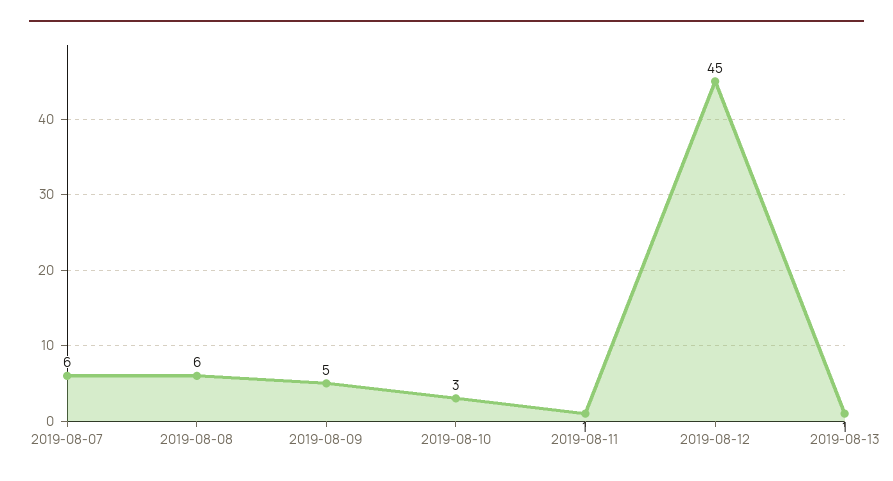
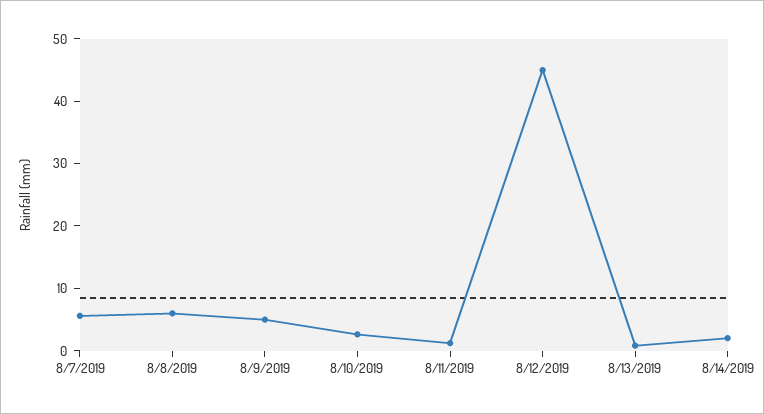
8/14/2019: none -> 2

